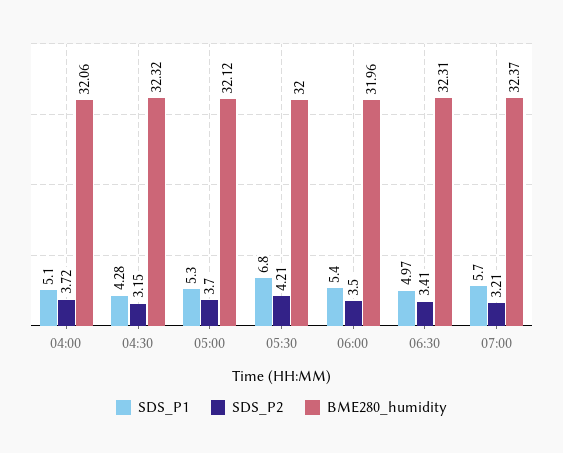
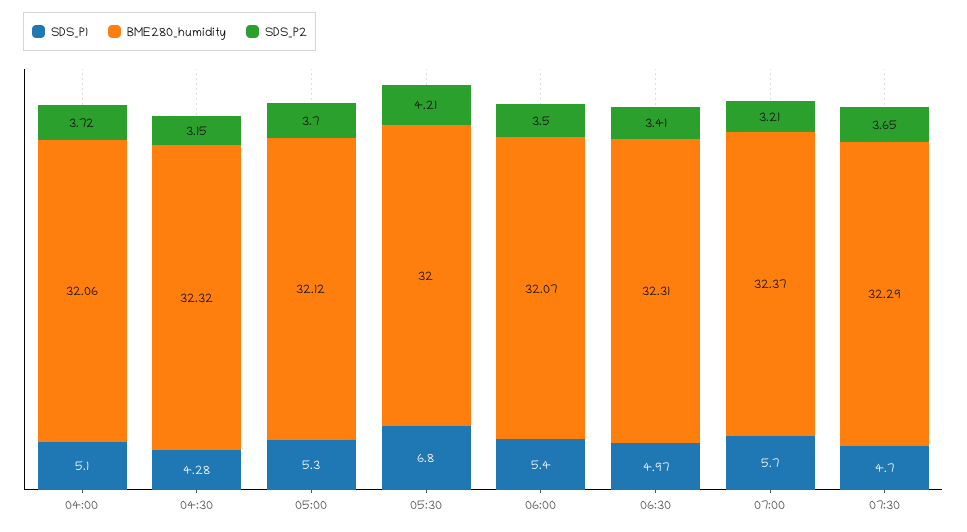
BME280_humidity, 06:00: 31.96 -> 32.07
SDS_P1, 07:30: none -> 4.7
BME280_humidity, 07:30: none -> 32.29
SDS_P2, 07:30: none -> 3.65

